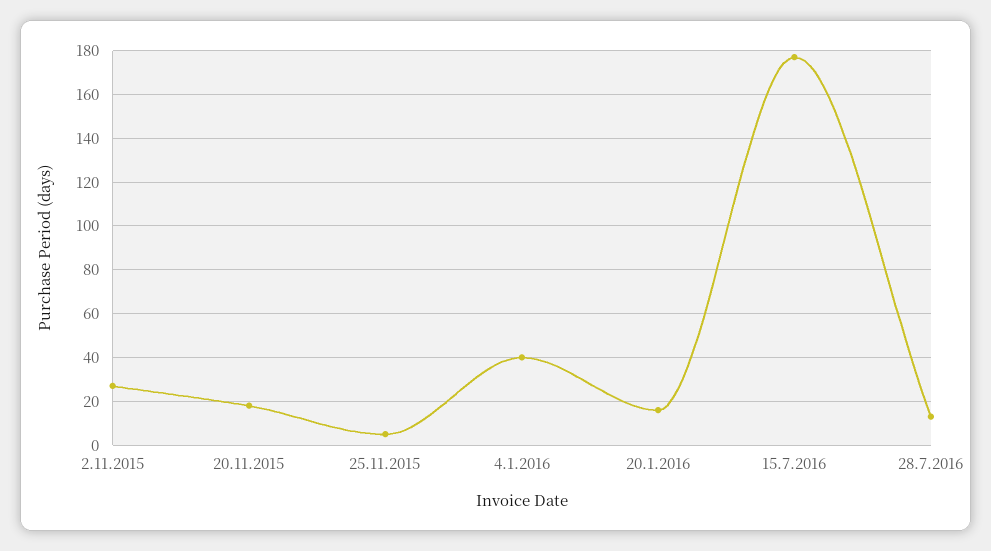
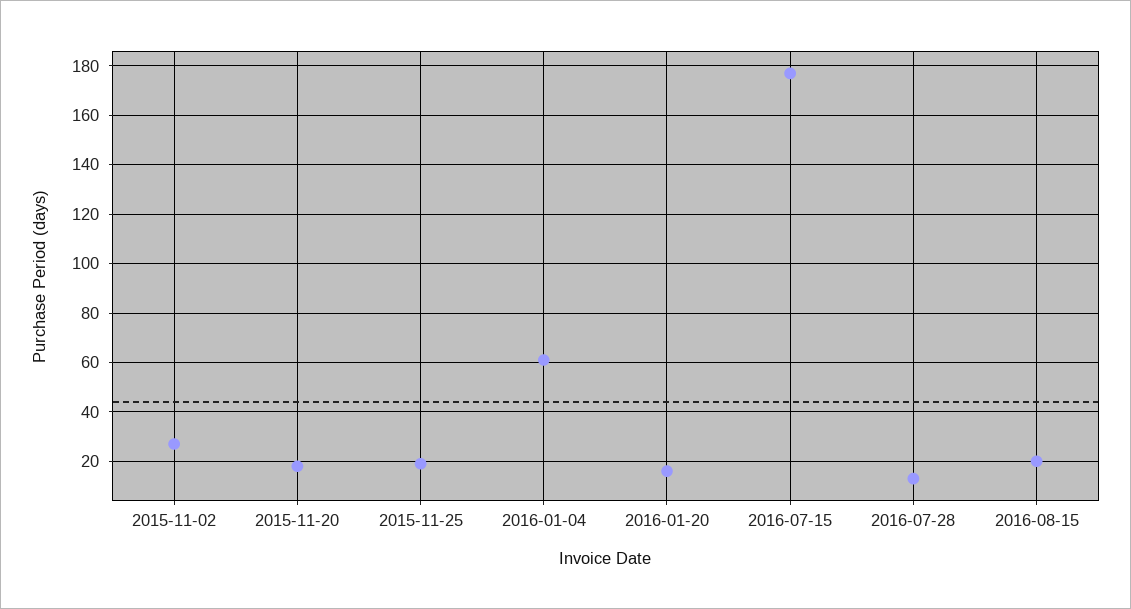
25.11.2015: 5 -> 20
4.1.2016: 40 -> 60
2016-08-15: none -> 20

